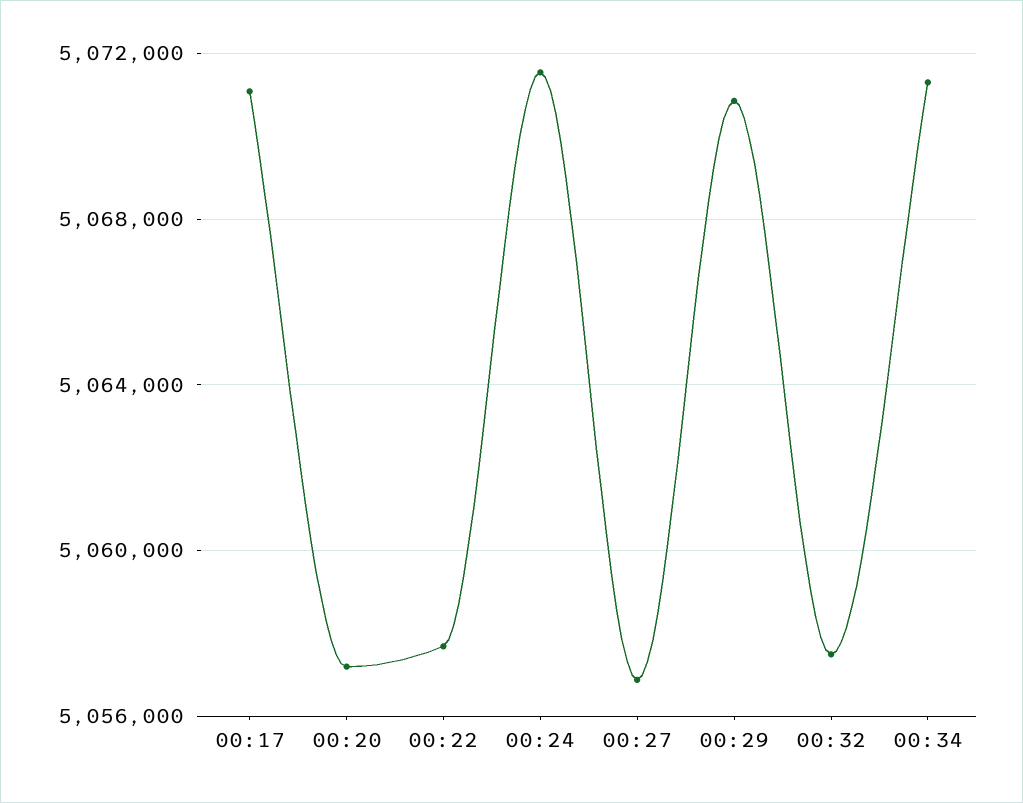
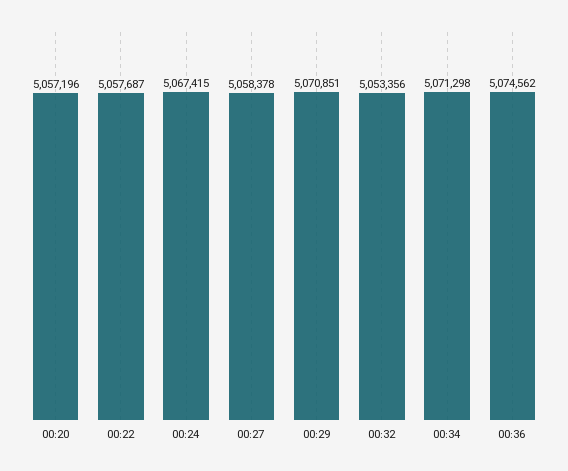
00:17: 5071000 -> none
00:24: 5071500 -> 5067415
00:27: 5057000 -> 5058378
00:32: 5057500 -> 5053356
00:36: none -> 5074562

